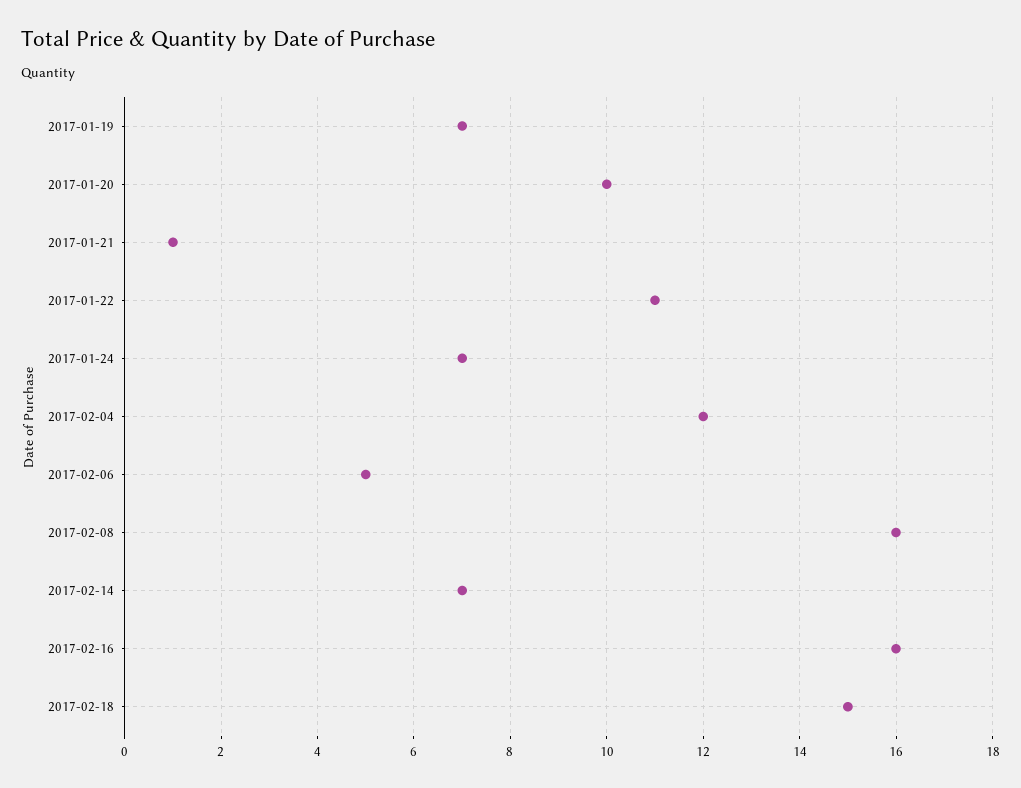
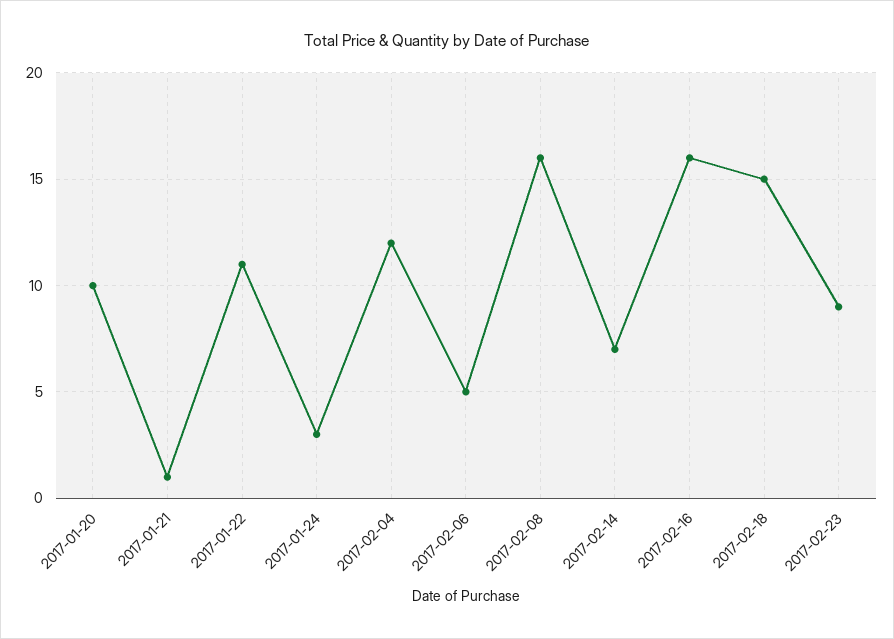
2017-01-19: 7 -> none
2017-01-24: 7 -> 3
2017-02-23: none -> 9

